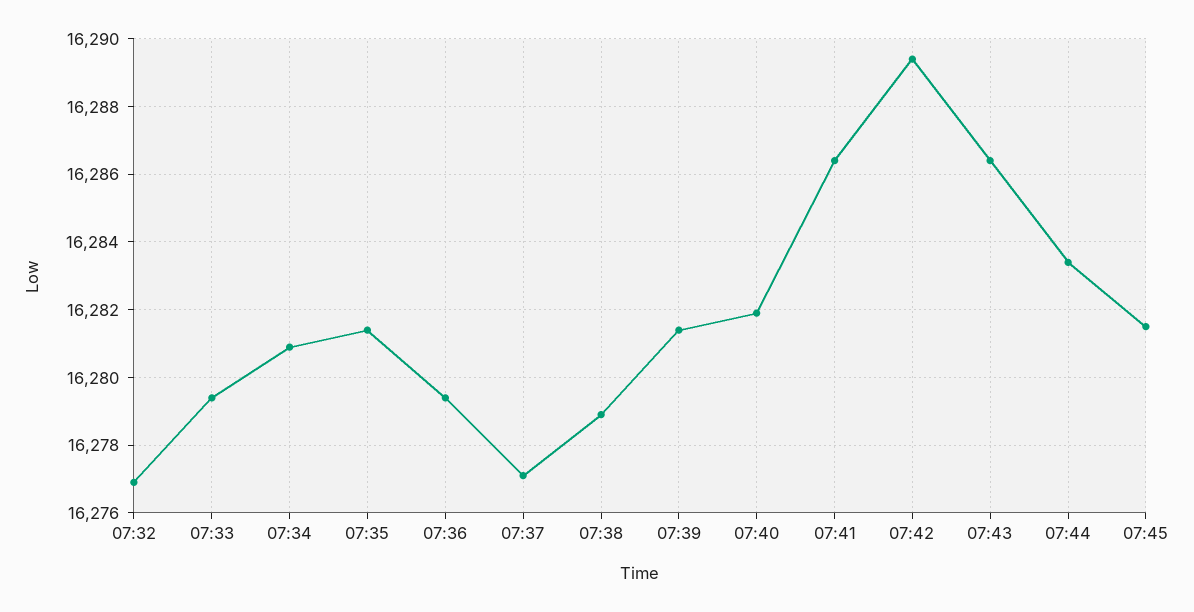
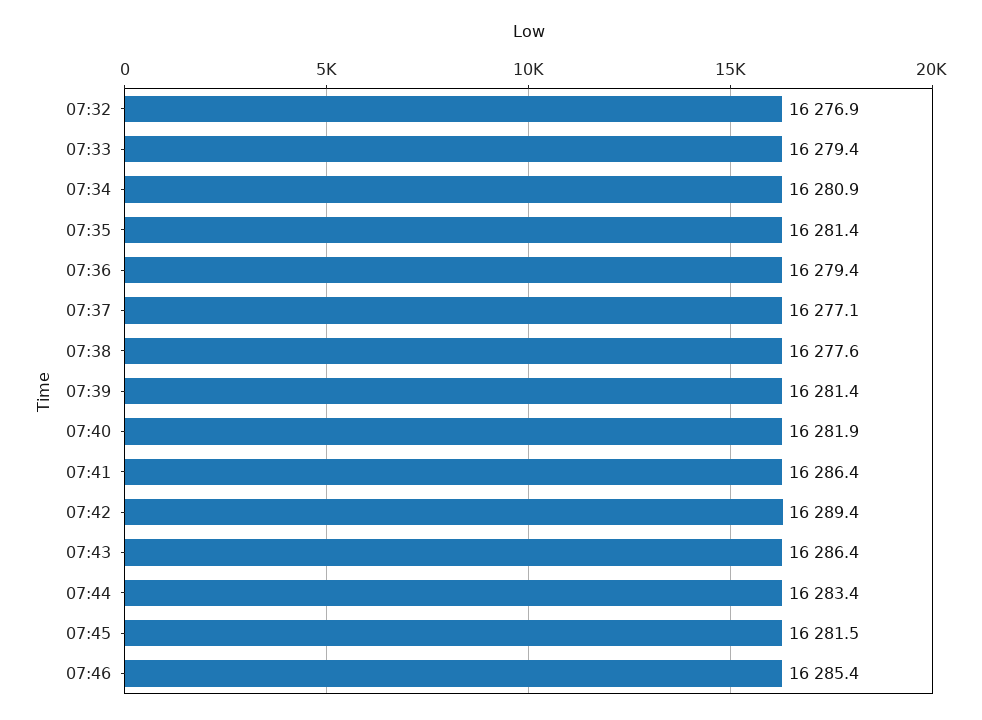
07:38: 16279 -> 16277.6
07:46: none -> 16285.4

